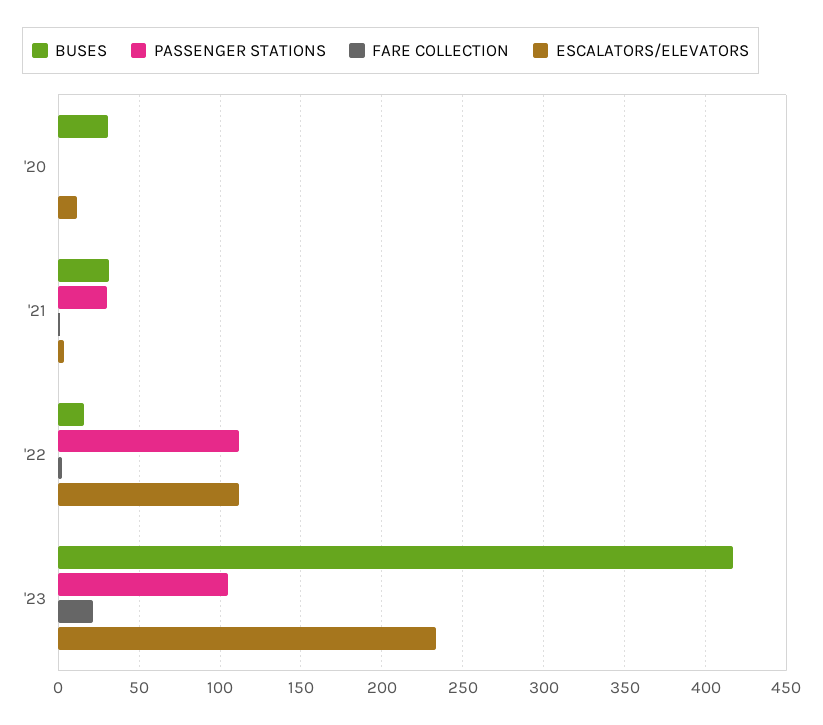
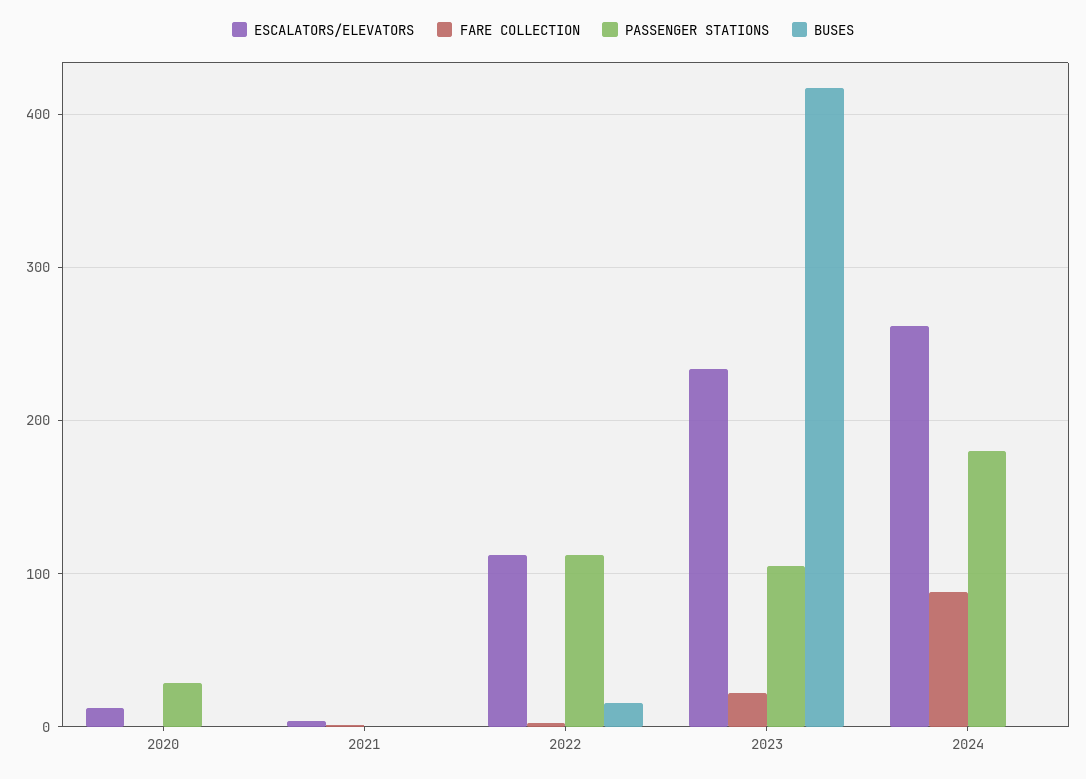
BUSES, '20: 30 -> 0
PASSENGER STATIONS, '20: 0 -> 30
BUSES, '21: 30 -> 0
PASSENGER STATIONS, '21: 30 -> 0
ESCALATORS/ELEVATORS, 2024: none -> 260
FARE COLLECTION, 2024: none -> 90
PASSENGER STATIONS, 2024: none -> 180
BUSES, 2024: none -> 0

